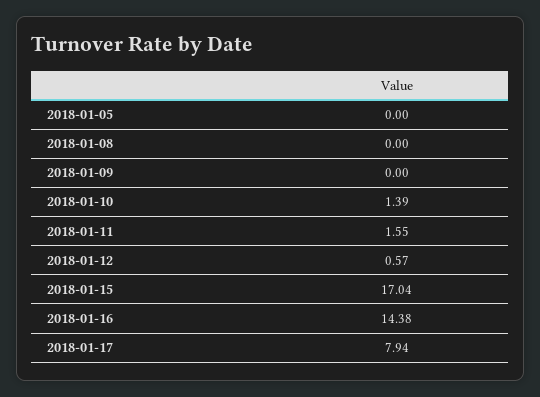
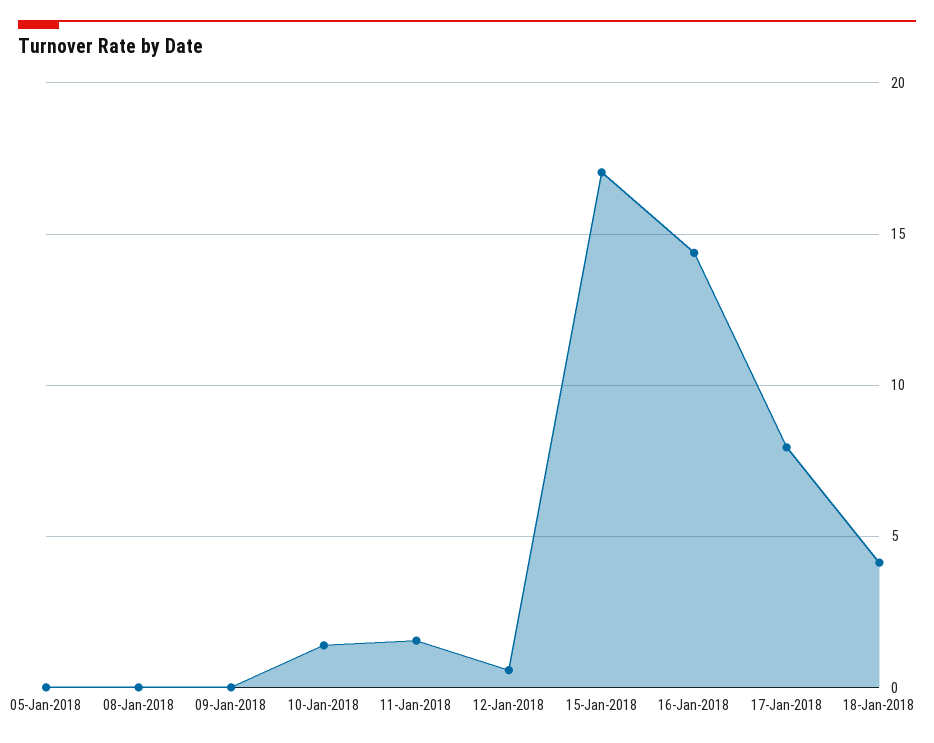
18-Jan-2018: none -> 4

